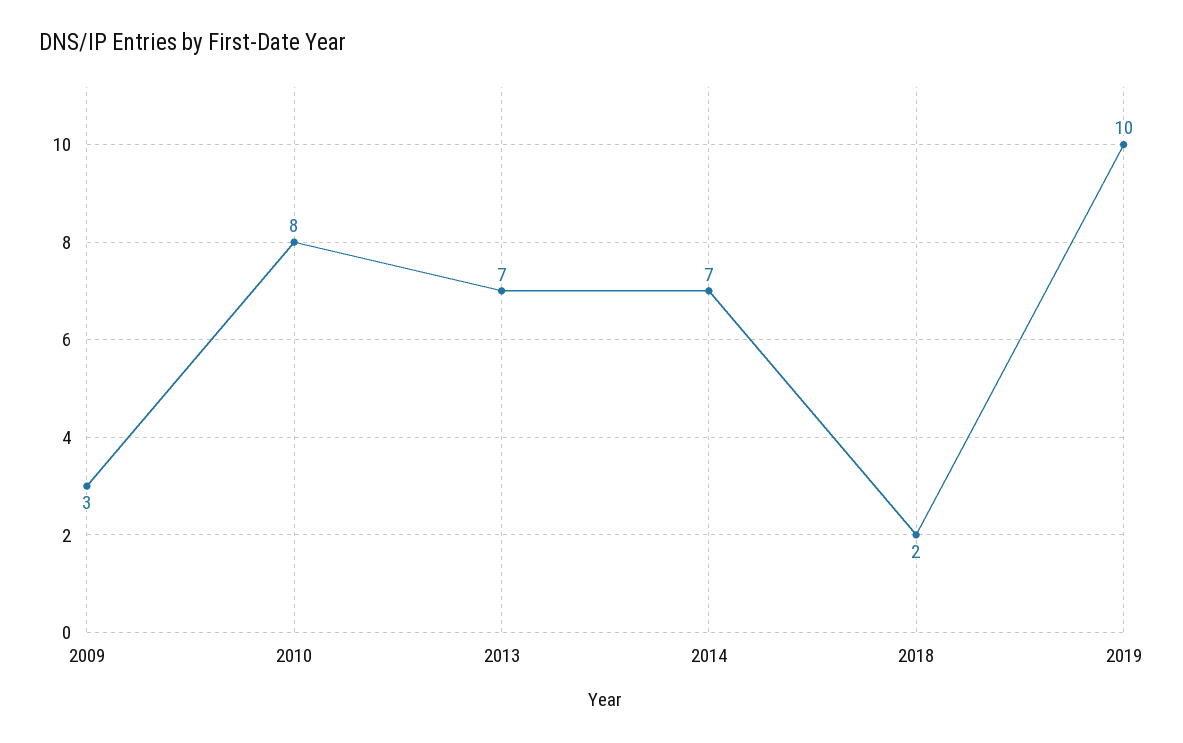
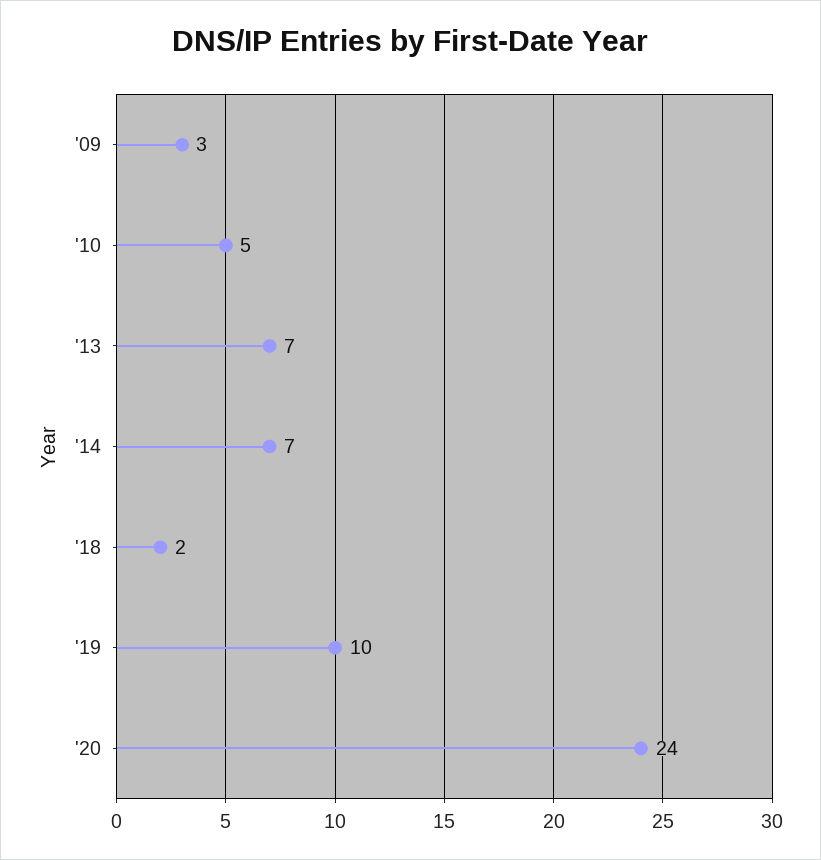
2010: 8 -> 5
'20: none -> 24

